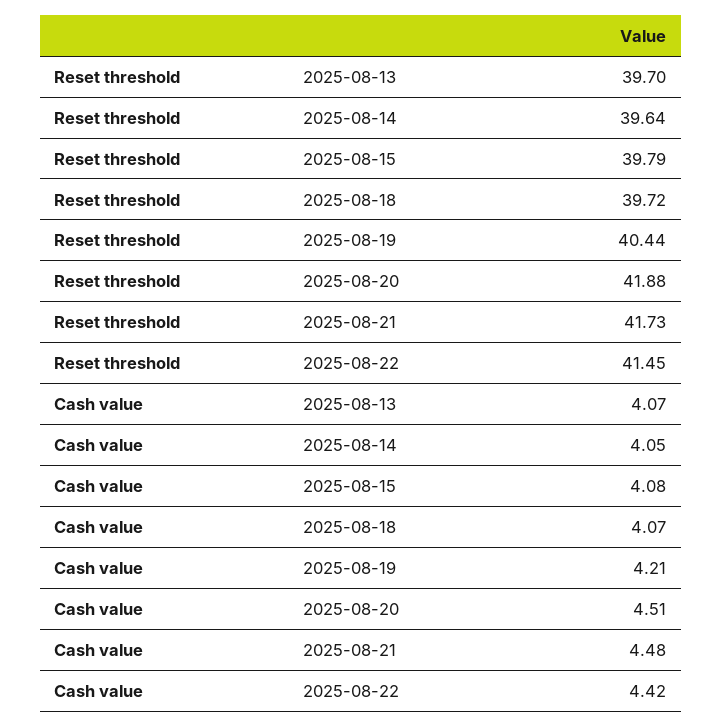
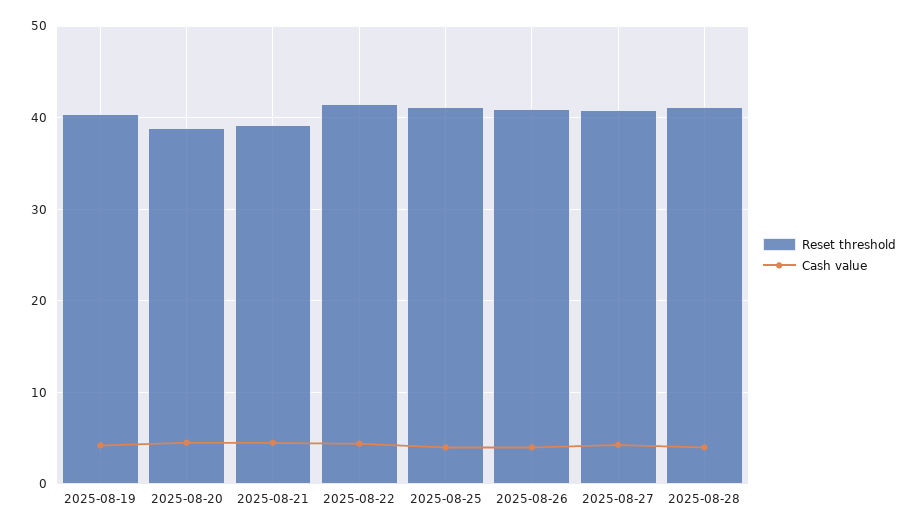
Reset threshold, 2025-08-13: 39.7 -> none
Reset threshold, 2025-08-14: 39.64 -> none
Reset threshold, 2025-08-15: 39.79 -> none
Reset threshold, 2025-08-18: 39.72 -> none
Reset threshold, 2025-08-20: 41.88 -> 39
Reset threshold, 2025-08-21: 41.73 -> 39
Cash value, 2025-08-13: 4.07 -> none
Cash value, 2025-08-14: 4.05 -> none
Cash value, 2025-08-15: 4.08 -> none
Cash value, 2025-08-18: 4.07 -> none
Reset threshold, 2025-08-25: none -> 41
Cash value, 2025-08-25: none -> 4
Reset threshold, 2025-08-26: none -> 41
Cash value, 2025-08-26: none -> 4
Reset threshold, 2025-08-27: none -> 41
Cash value, 2025-08-27: none -> 4
Reset threshold, 2025-08-28: none -> 41
Cash value, 2025-08-28: none -> 4

